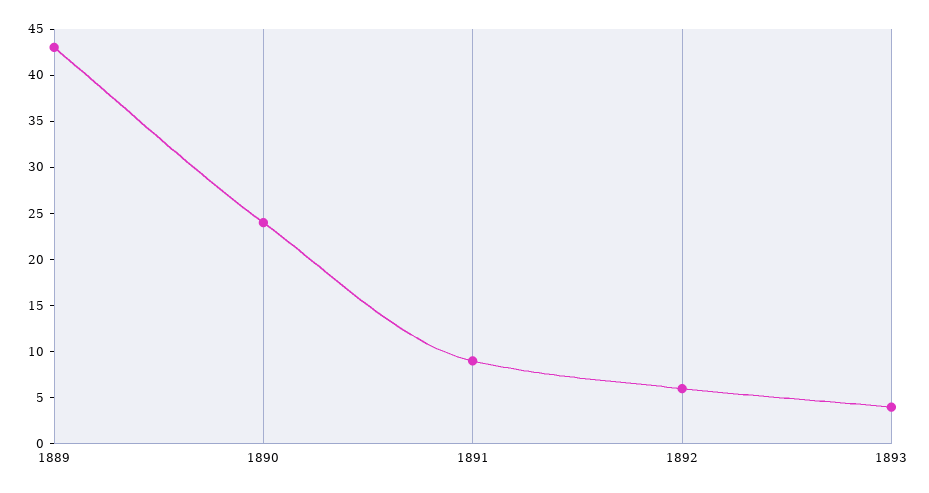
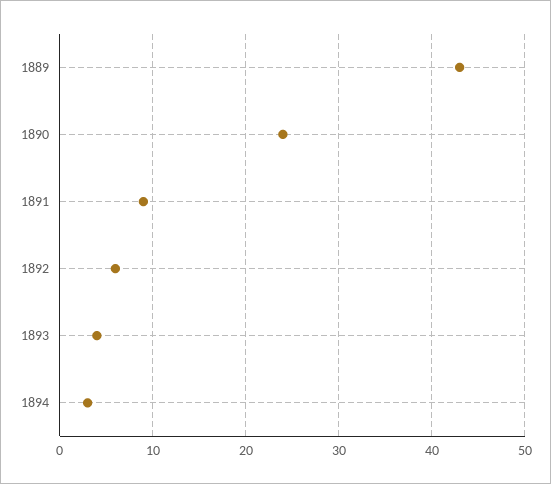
1894: none -> 3

